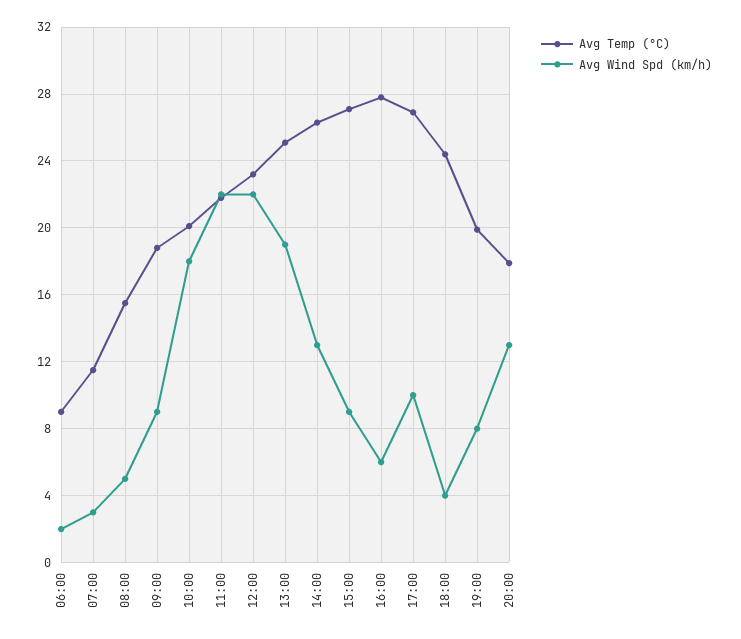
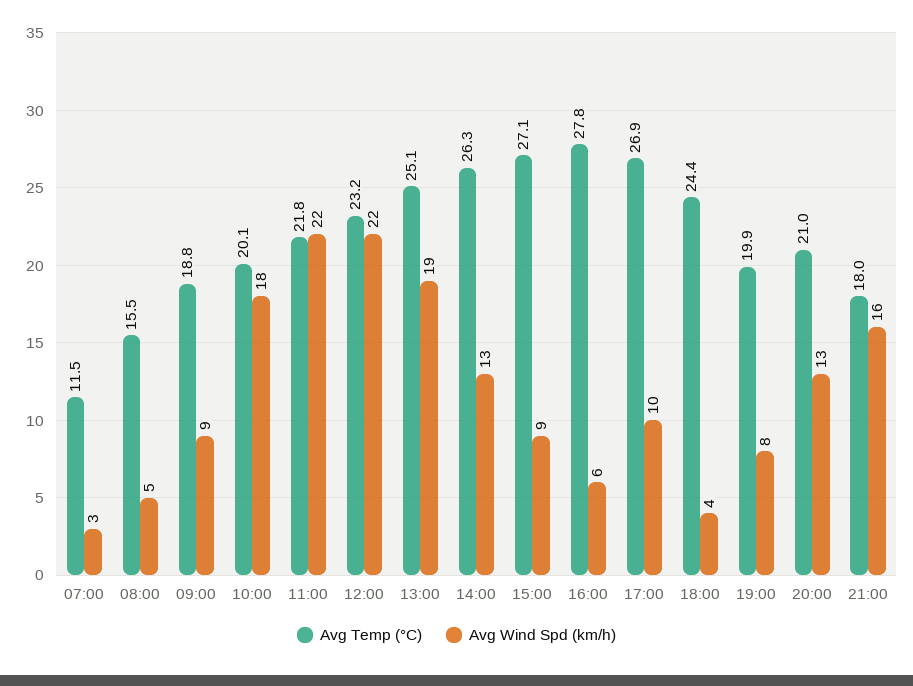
Avg Temp (°C), 06:00: 9 -> none
Avg Wind Spd (km/h), 06:00: 2 -> none
Avg Temp (°C), 20:00: 18 -> 21
Avg Temp (°C), 21:00: none -> 18
Avg Wind Spd (km/h), 21:00: none -> 16

